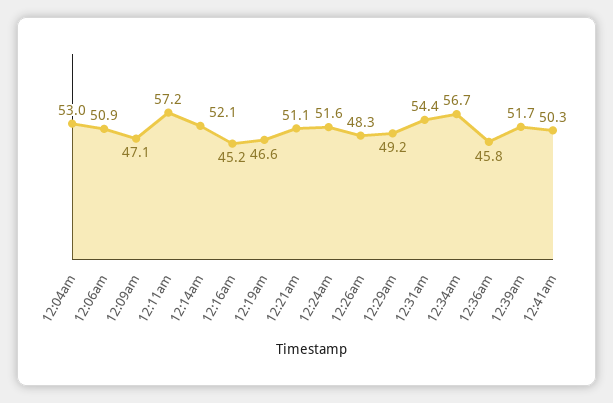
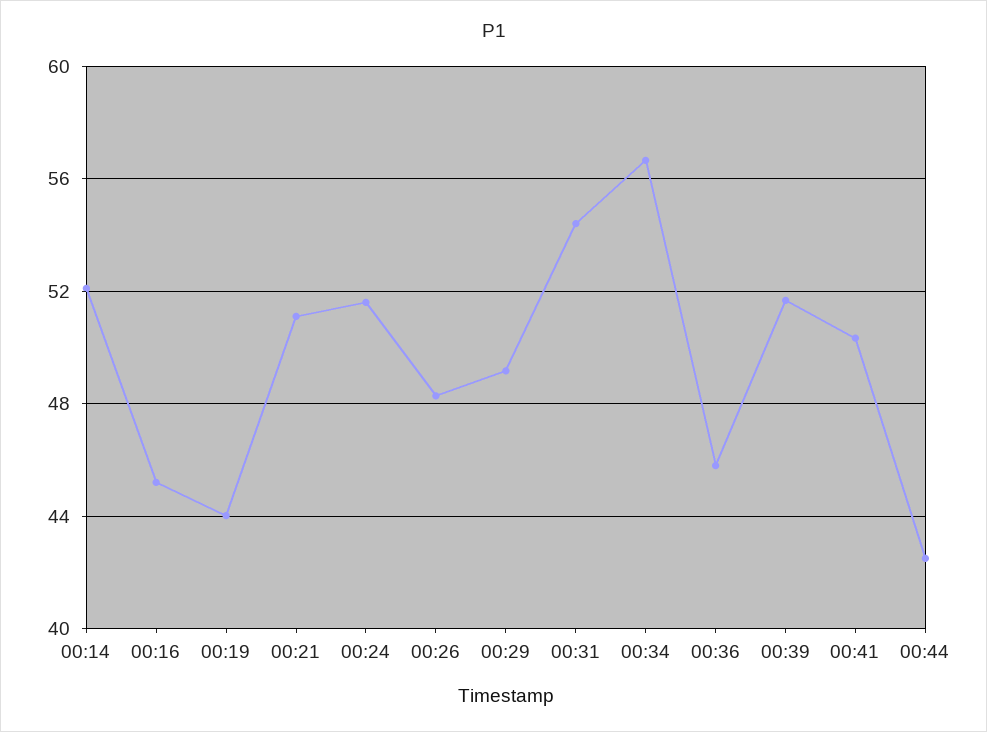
12:04am: 53 -> none
12:06am: 50.9 -> none
12:09am: 47.1 -> none
12:11am: 57.2 -> none
12:19am: 46.6 -> 44
00:44: none -> 42.5

